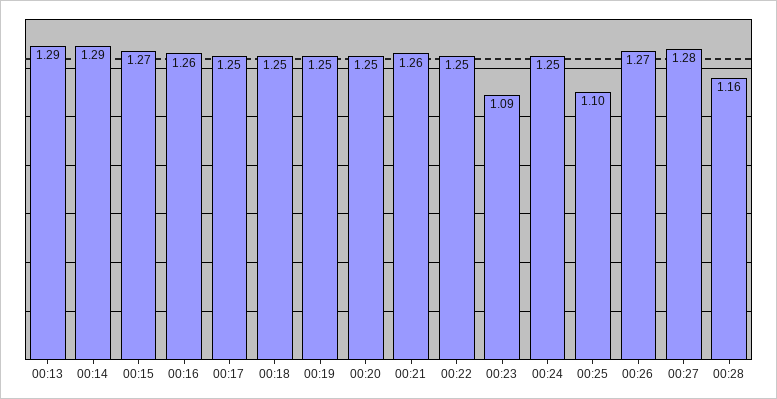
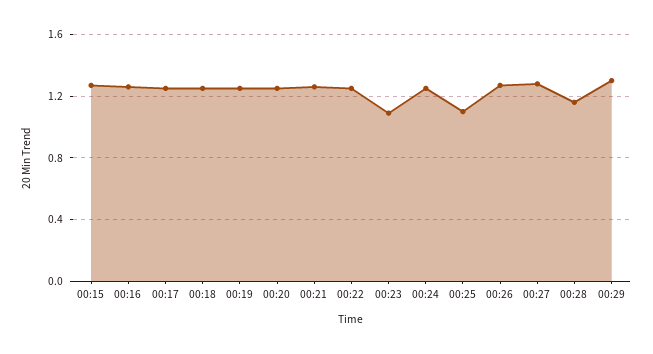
00:13: 1.29 -> none
00:14: 1.29 -> none
00:29: none -> 1.3

